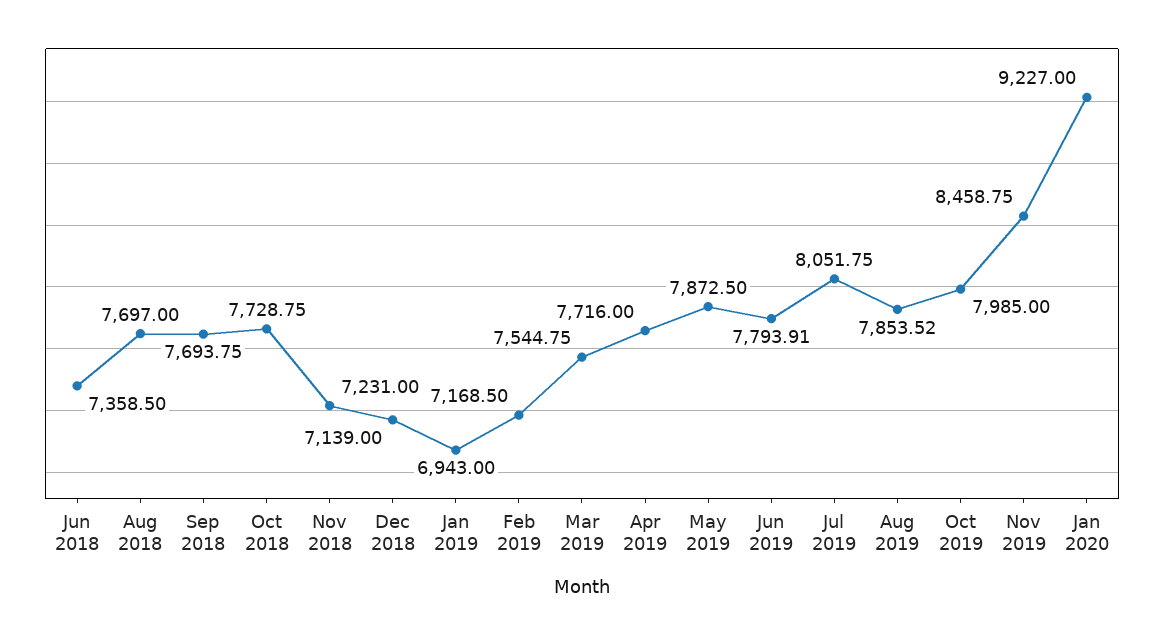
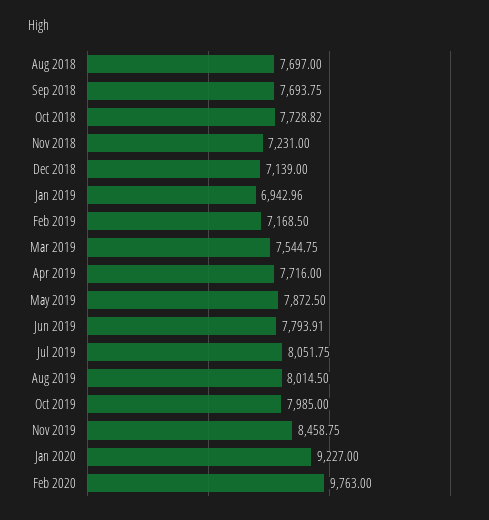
Jun 2018: 7358.5 -> none
Oct 2018: 7728.75 -> 7728.82
Jan 2019: 6943 -> 6942.96
Aug 2019: 7853.52 -> 8014.5
Feb 2020: none -> 9763

